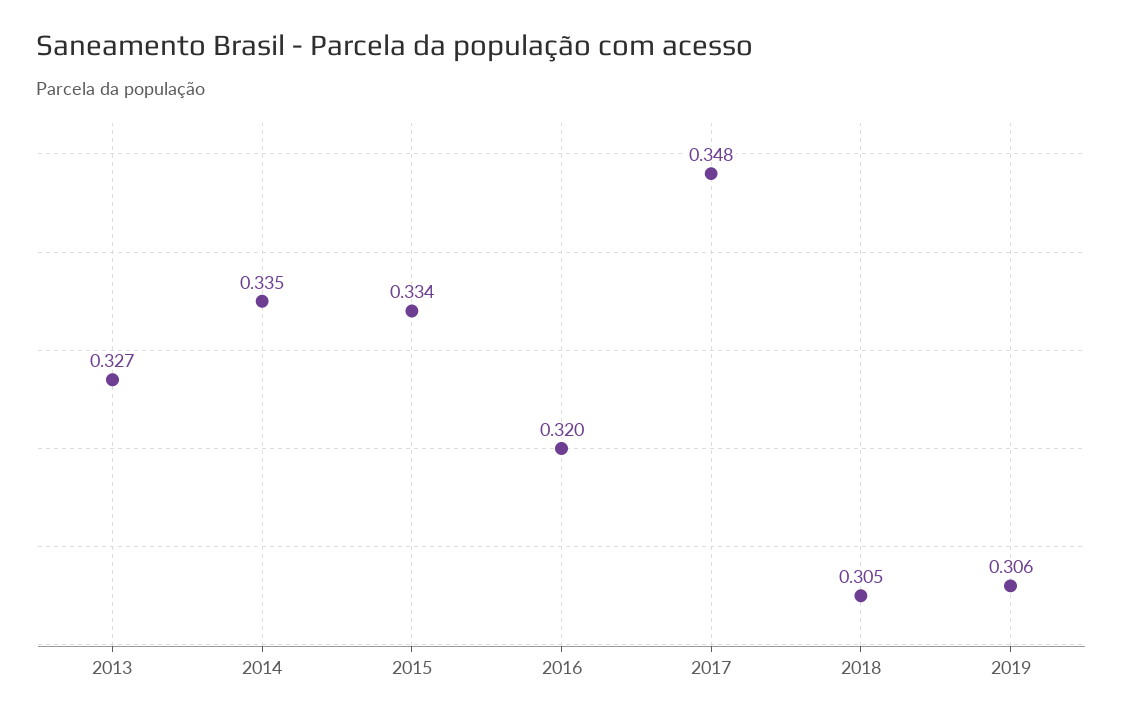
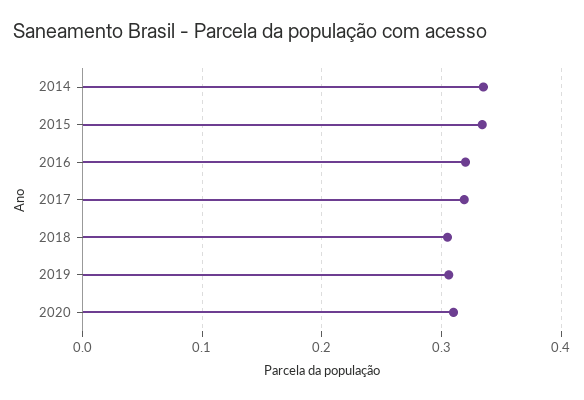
2013: 0.327 -> none
2017: 0.348 -> 0.32
2020: none -> 0.31

